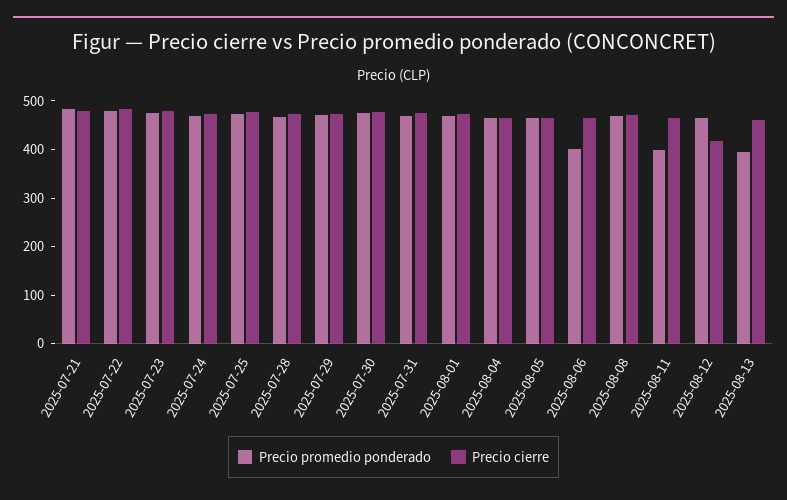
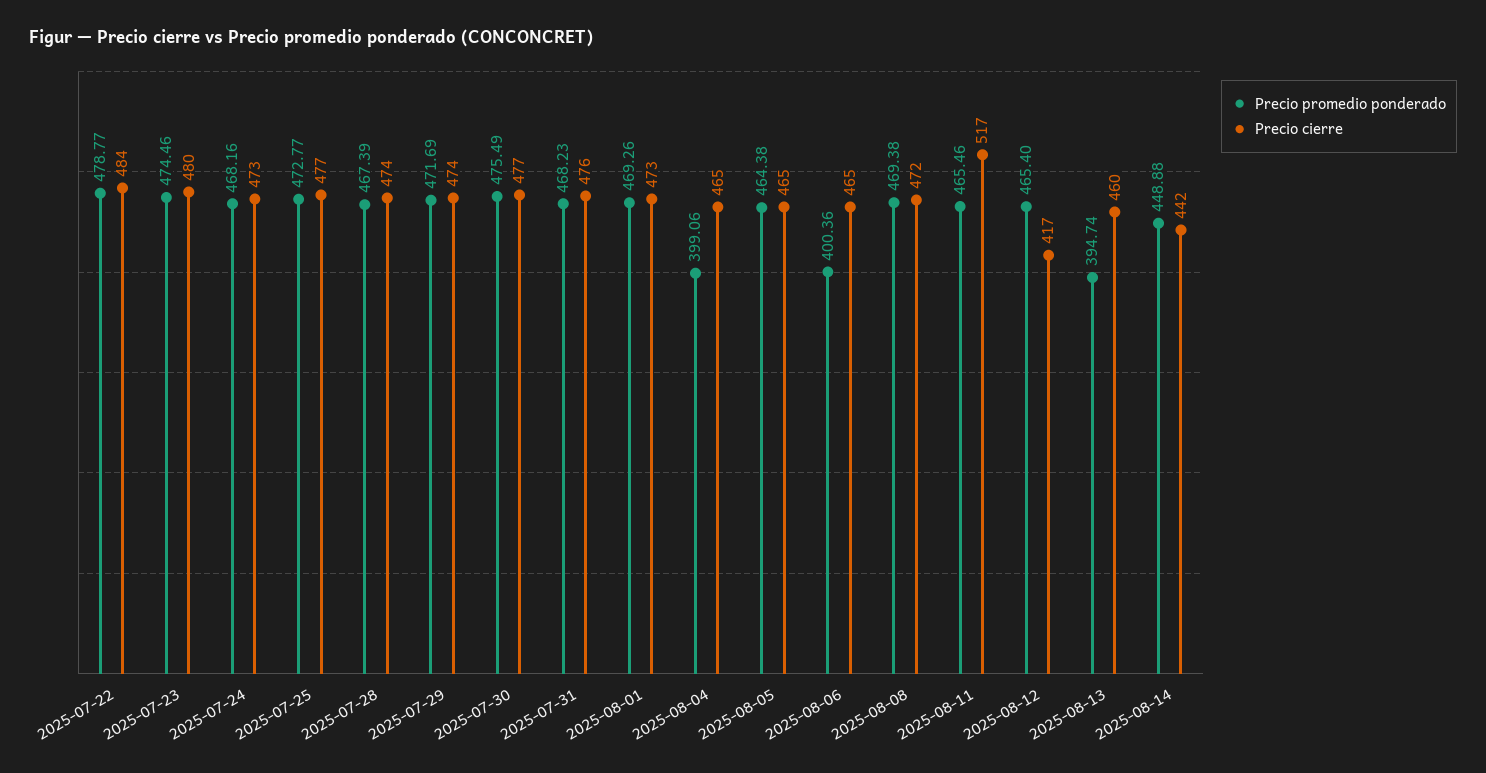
Precio promedio ponderado, 2025-07-21: 480 -> none
Precio cierre, 2025-07-21: 480 -> none
Precio promedio ponderado, 2025-08-04: 460 -> 399.06
Precio promedio ponderado, 2025-08-11: 400 -> 465.46
Precio cierre, 2025-08-11: 460 -> 517
Precio promedio ponderado, 2025-08-14: none -> 448.88
Precio cierre, 2025-08-14: none -> 442

